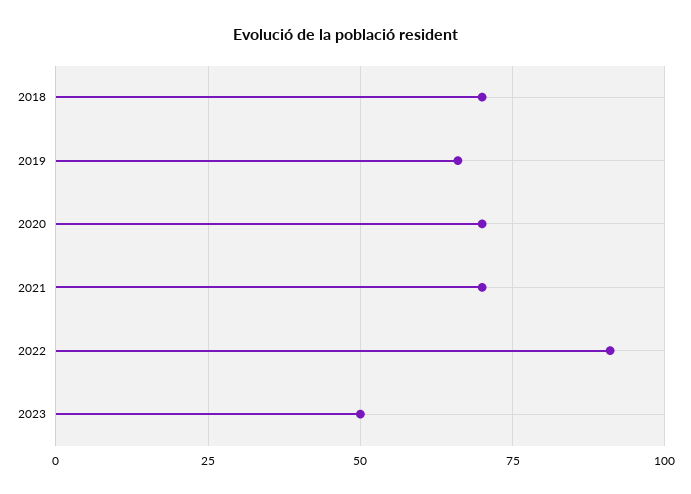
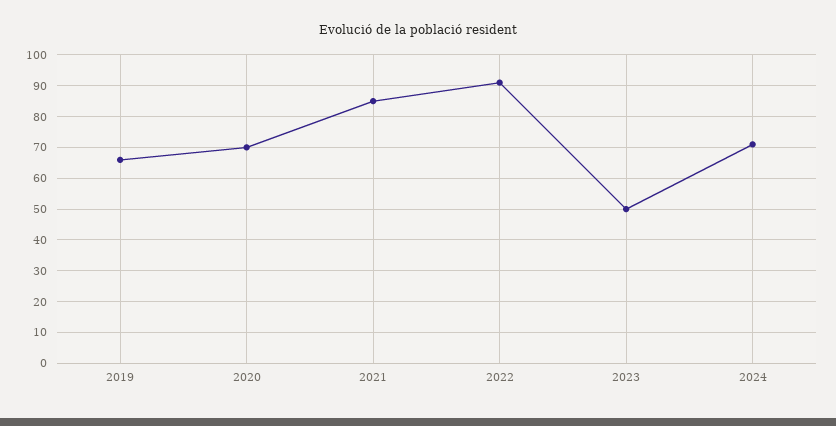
2018: 70 -> none
2021: 70 -> 85
2024: none -> 70

